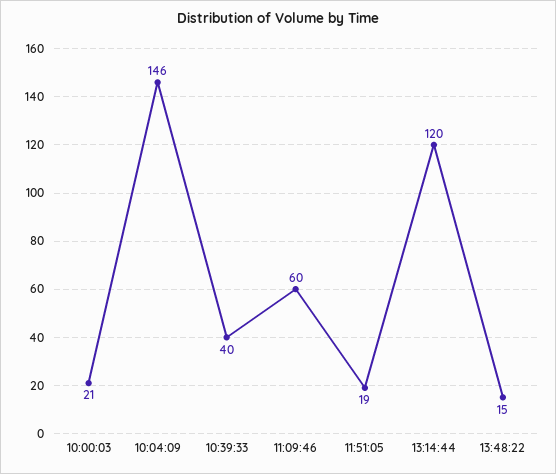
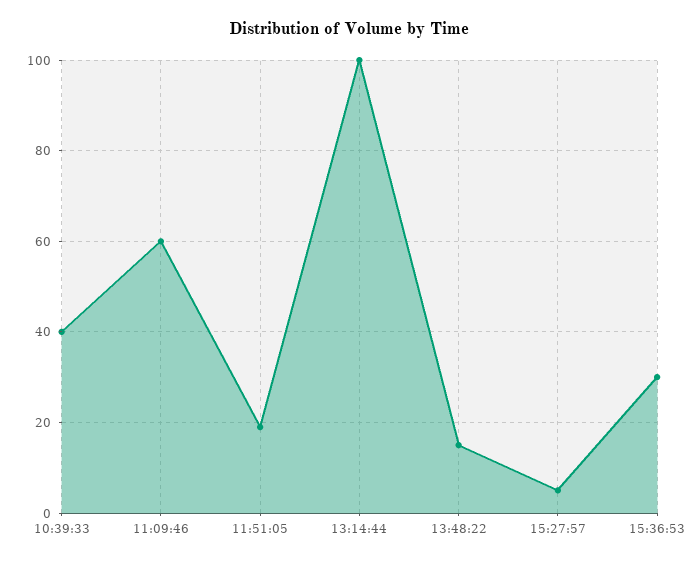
10:00:03: 21 -> none
10:04:09: 146 -> none
13:14:44: 120 -> 100
15:27:57: none -> 5
15:36:53: none -> 30

